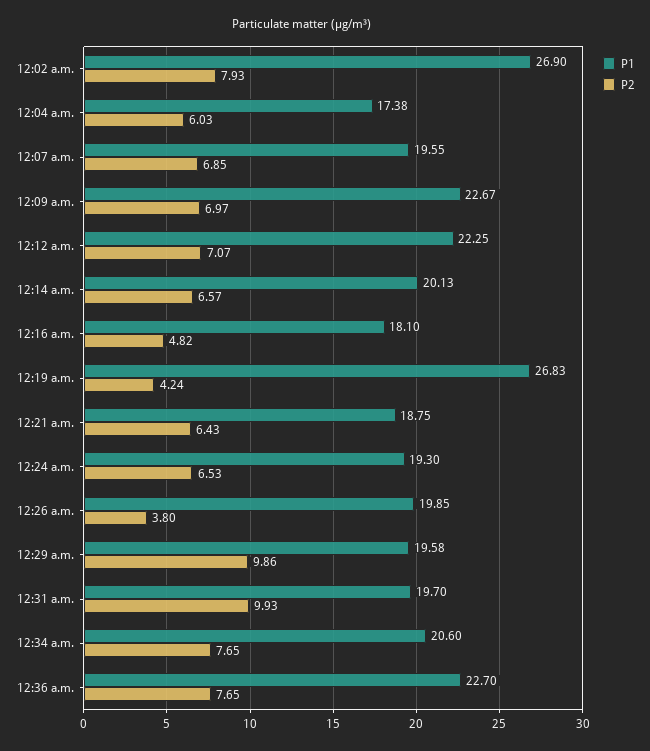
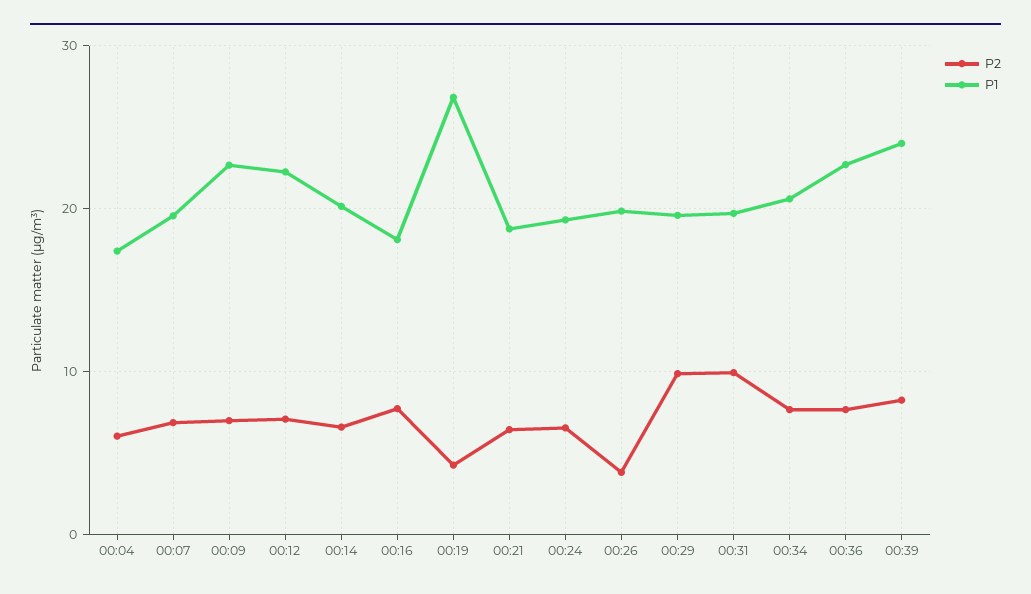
P1, 12:02 a.m.: 26.9 -> none
P2, 12:02 a.m.: 7.93 -> none
P2, 12:16 a.m.: 4.82 -> 8
P2, 00:39: none -> 8
P1, 00:39: none -> 24

